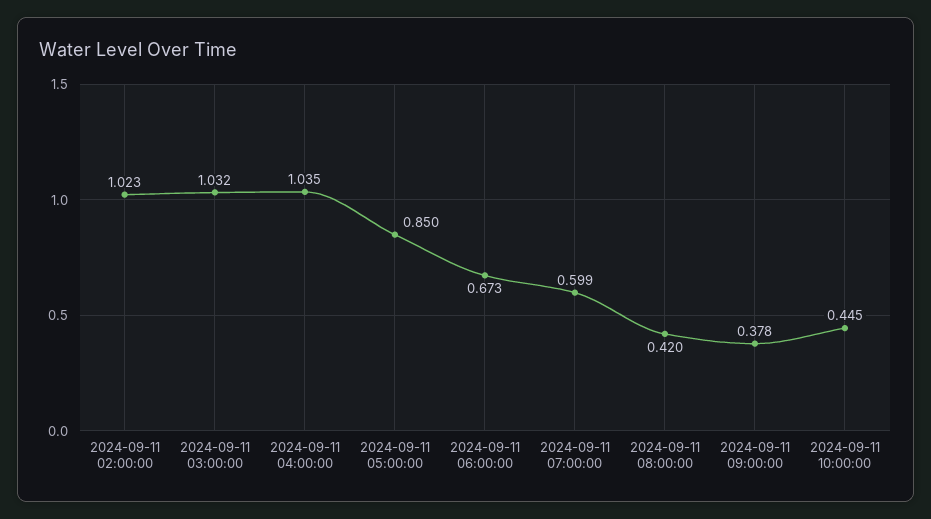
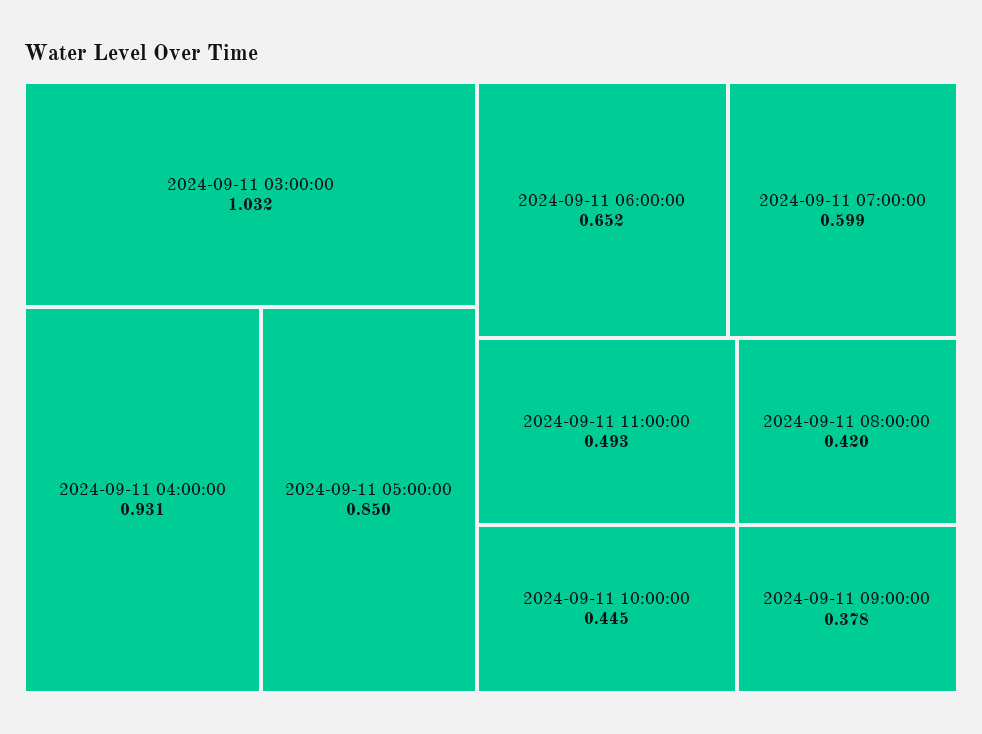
2024-09-11 02:00:00: 1.023 -> none
2024-09-11 04:00:00: 1.035 -> 0.931
2024-09-11 06:00:00: 0.673 -> 0.652
2024-09-11 11:00:00: none -> 0.493

